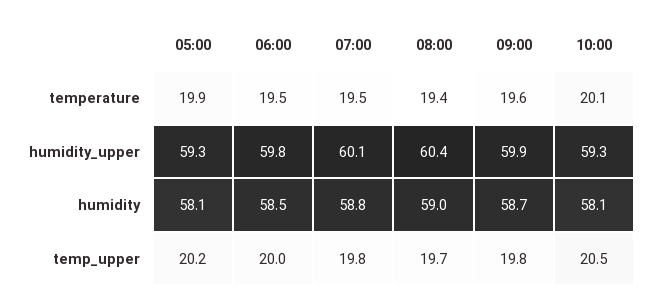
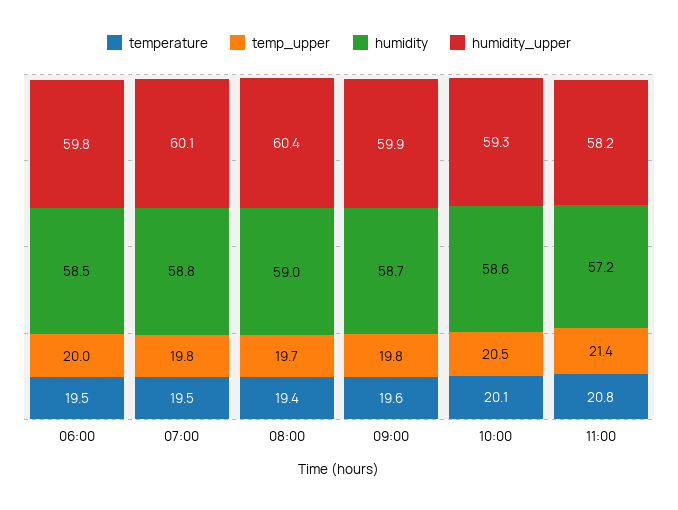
temperature, 05:00: 19.9 -> none
humidity_upper, 05:00: 59.3 -> none
humidity, 05:00: 58.1 -> none
humidity, 10:00: 58.1 -> 58.6
temp_upper, 05:00: 20.2 -> none
temperature, 11:00: none -> 20.8
temp_upper, 11:00: none -> 21.4
humidity, 11:00: none -> 57.2
humidity_upper, 11:00: none -> 58.2

